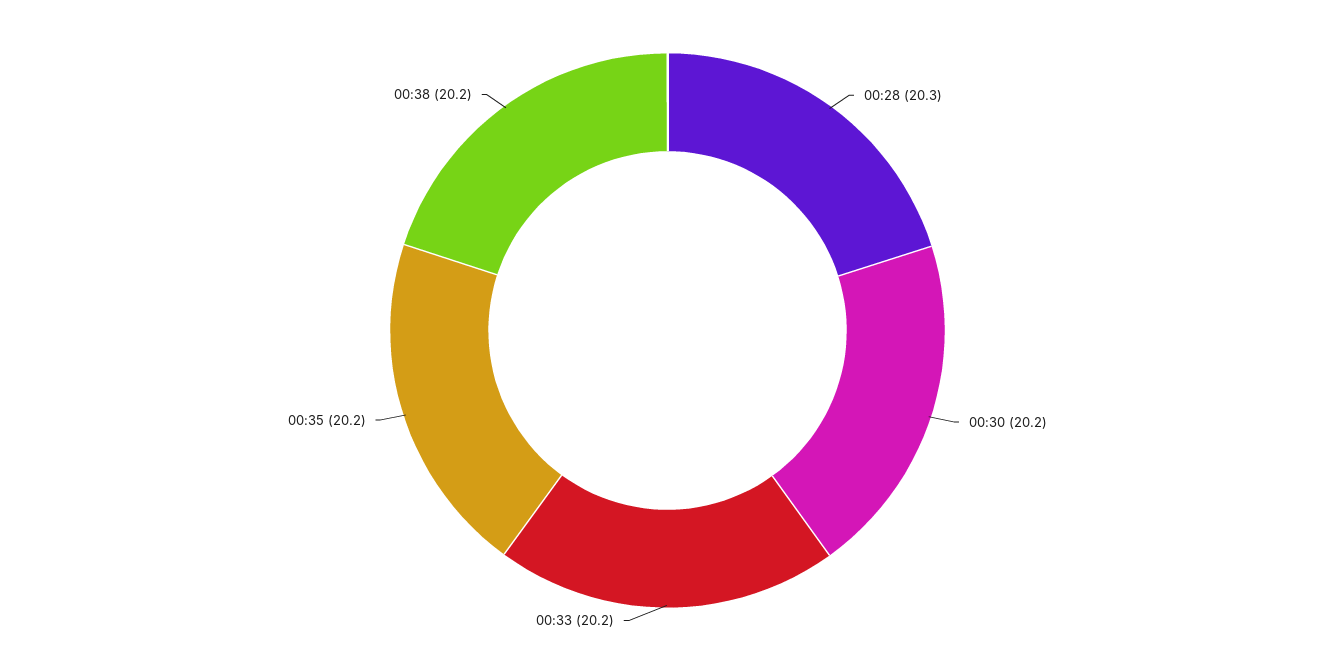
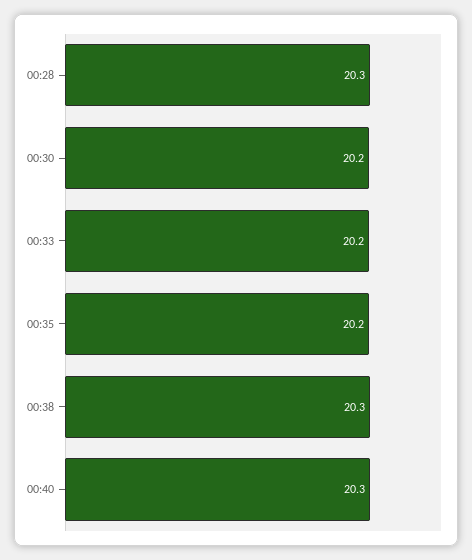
00:38: 20.2 -> 20.3
00:40: none -> 20.3

